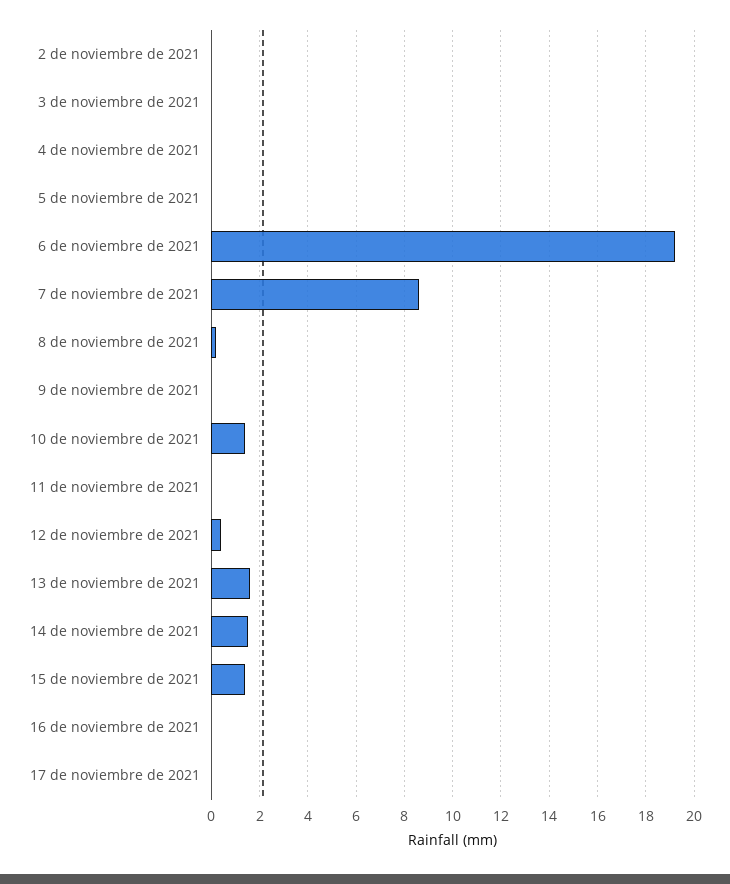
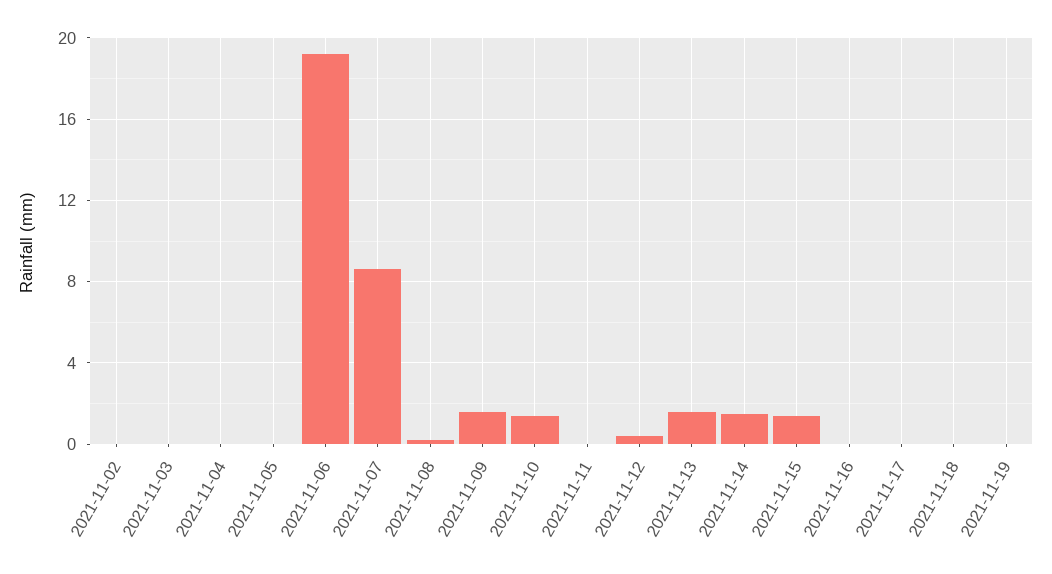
9 de noviembre de 2021: 0 -> 1.5
2021-11-18: none -> 0
2021-11-19: none -> 0

